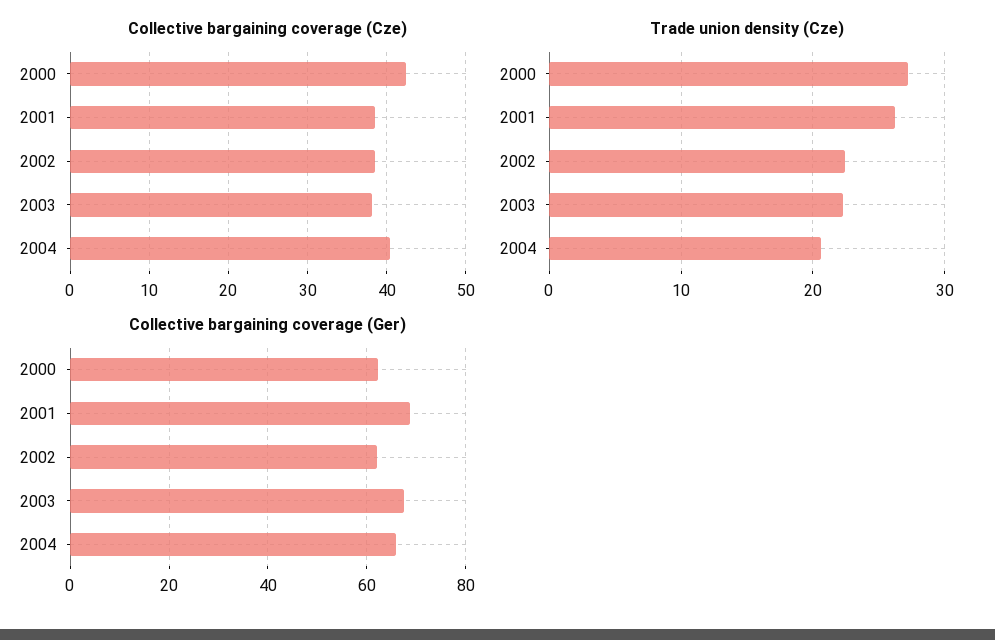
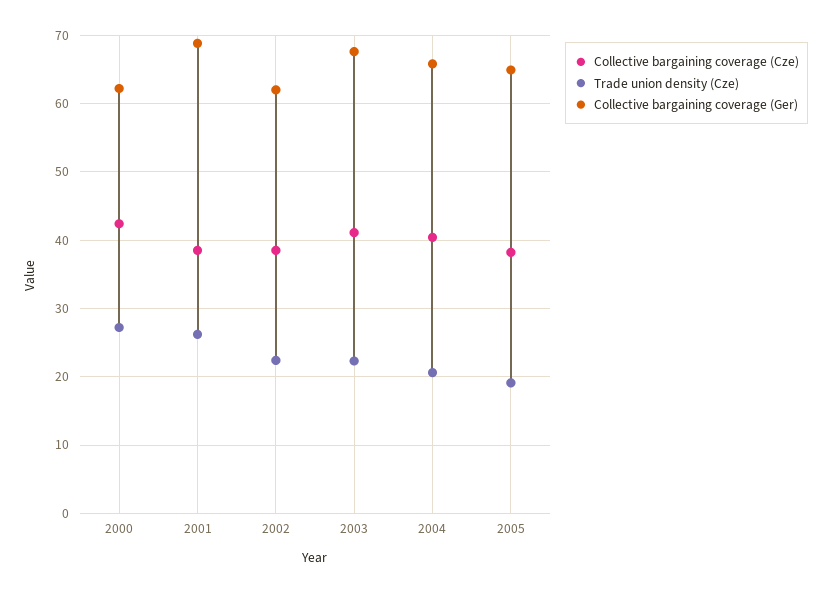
Collective bargaining coverage (Cze), 2003: 38 -> 41
Collective bargaining coverage (Cze), 2005: none -> 38
Trade union density (Cze), 2005: none -> 19
Collective bargaining coverage (Ger), 2005: none -> 65

